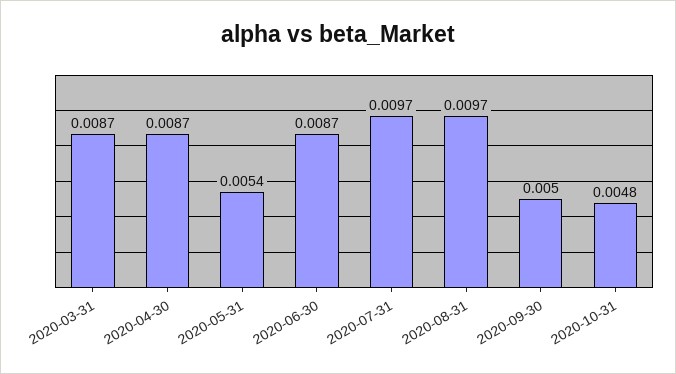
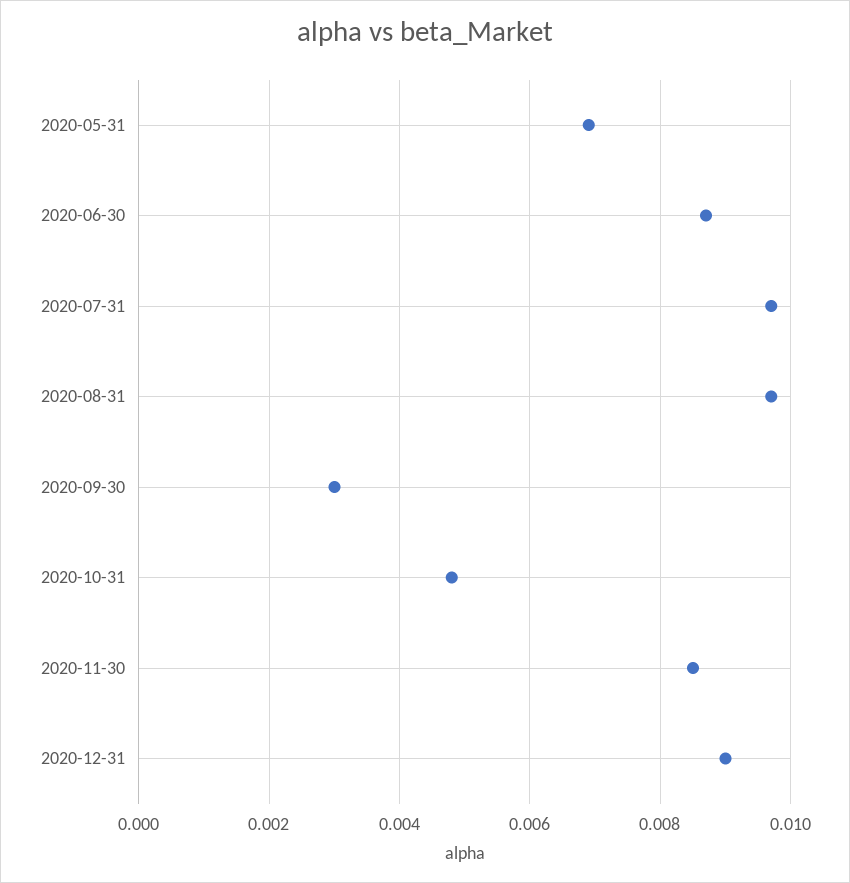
2020-03-31: 0.0087 -> none
2020-04-30: 0.0087 -> none
2020-05-31: 0.0054 -> 0.007
2020-09-30: 0.005 -> 0.003
2020-11-30: none -> 0.0085
2020-12-31: none -> 0.009

